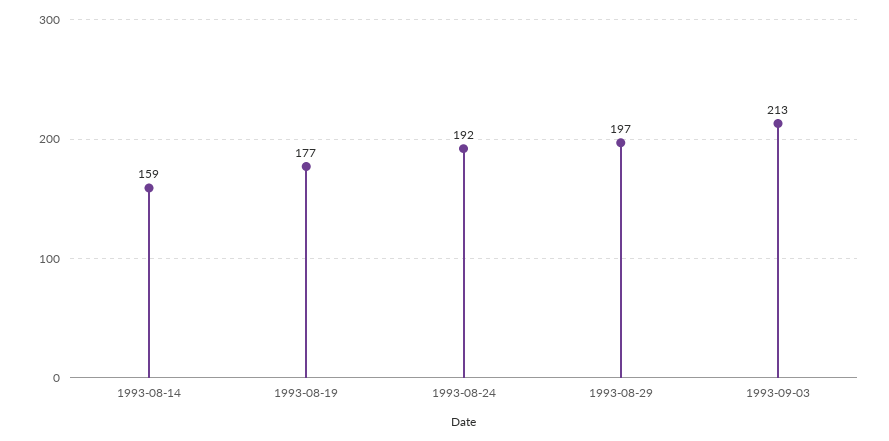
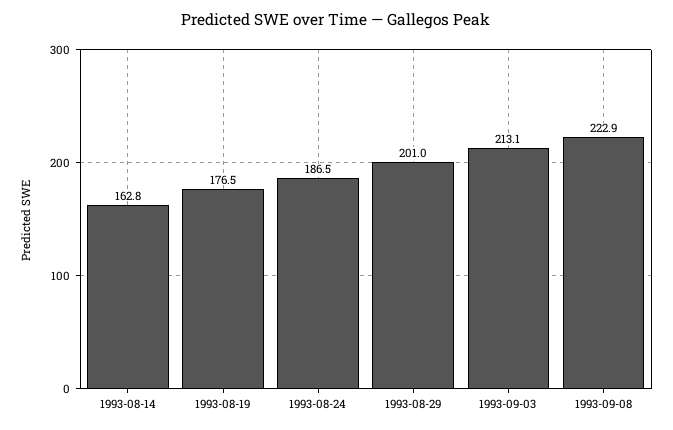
1993-08-14: 159 -> 162.8
1993-08-24: 192 -> 186.5
1993-08-29: 197 -> 201
1993-09-08: none -> 222.9

